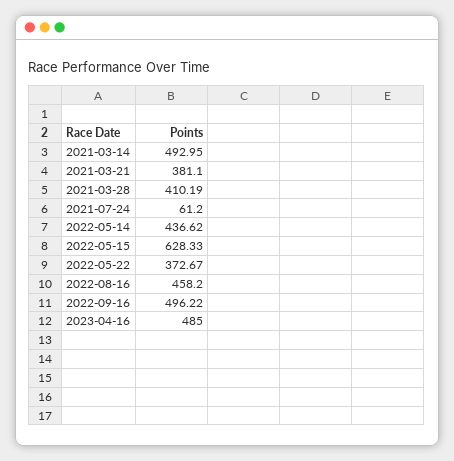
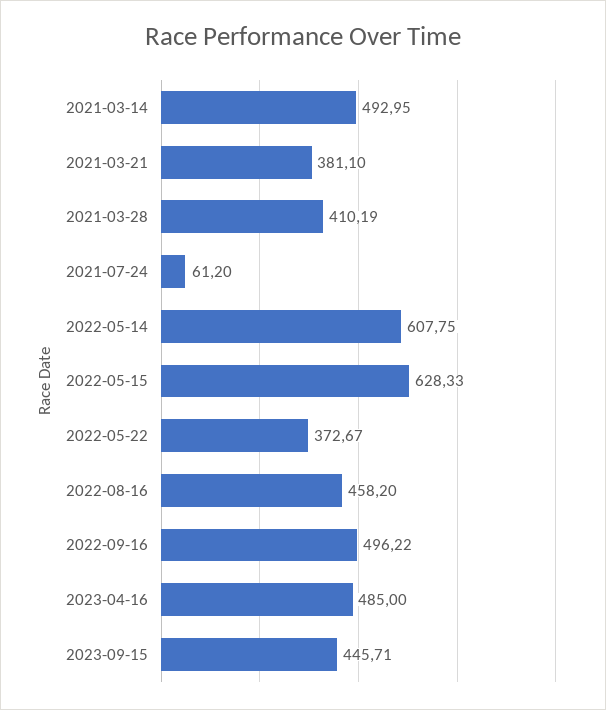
2022-05-14: 436.62 -> 607.75
2023-09-15: none -> 445.71

